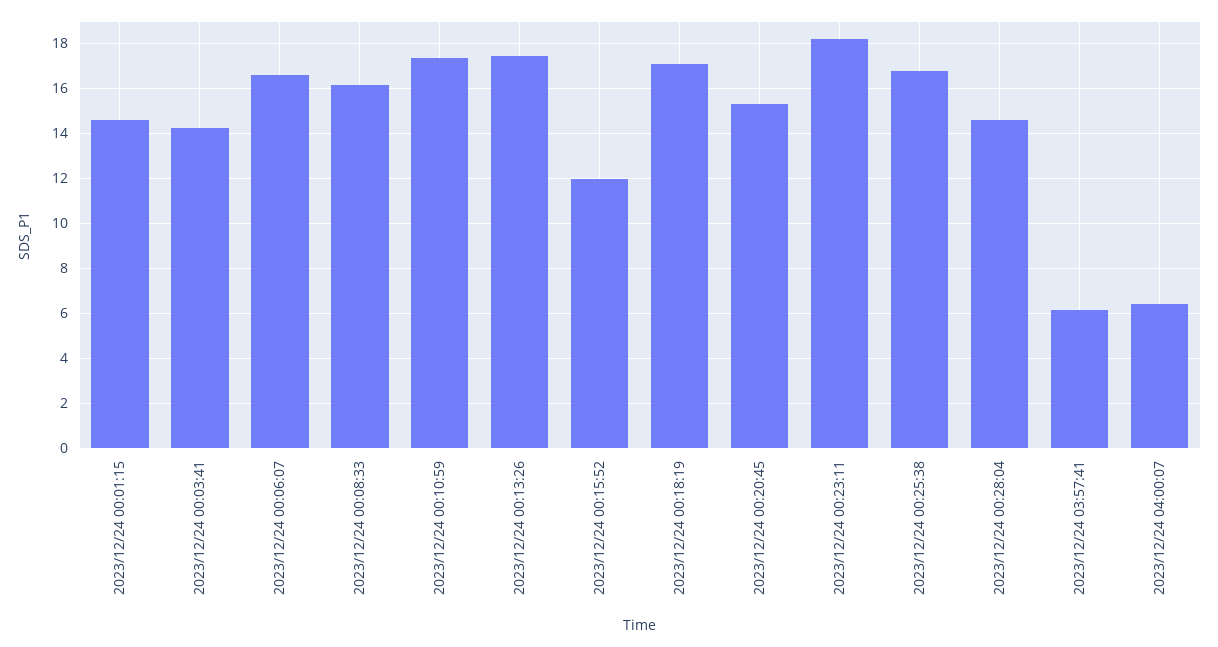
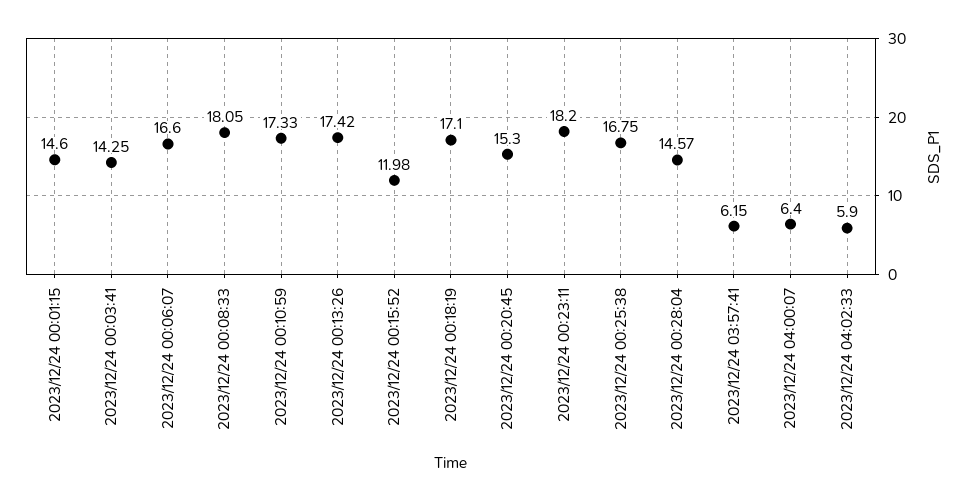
2023/12/24 00:08:33: 16 -> 18.05
2023/12/24 04:02:33: none -> 5.9

